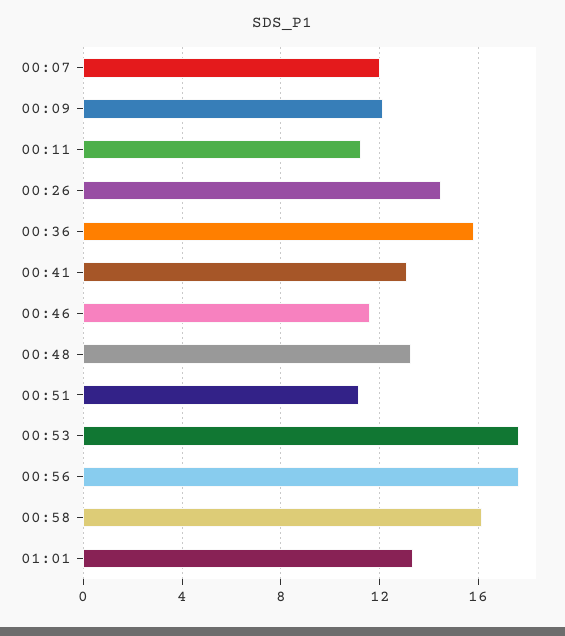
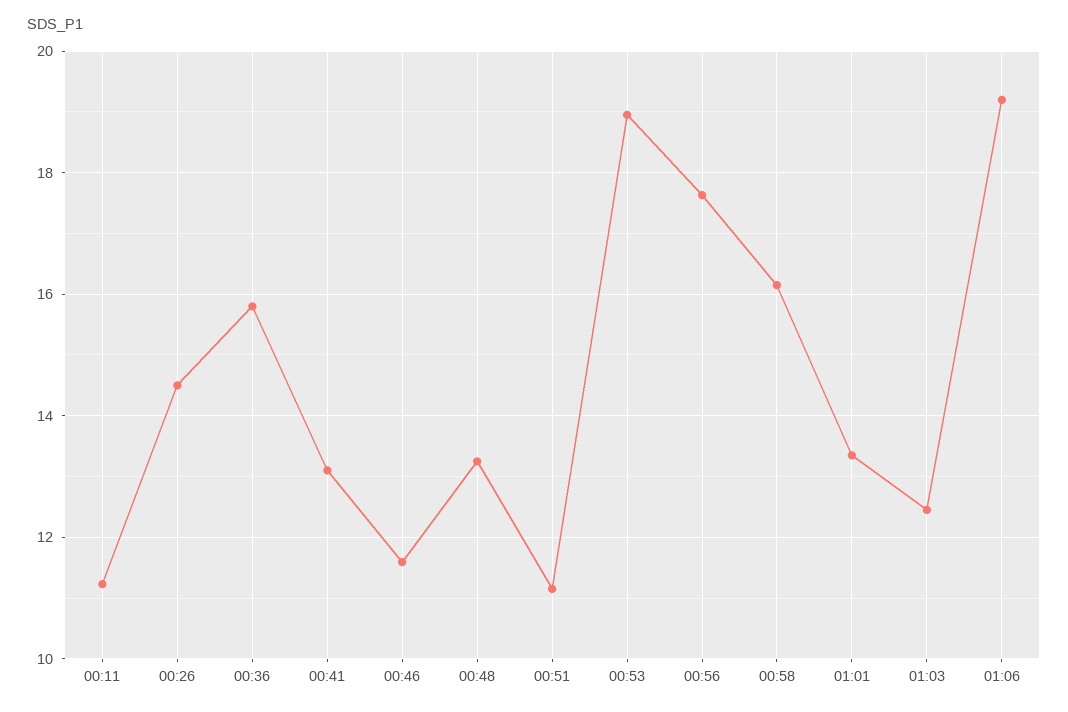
00:07: 12 -> none
00:09: 12 -> none
00:53: 17.5 -> 19
01:03: none -> 12.4
01:06: none -> 19.2

